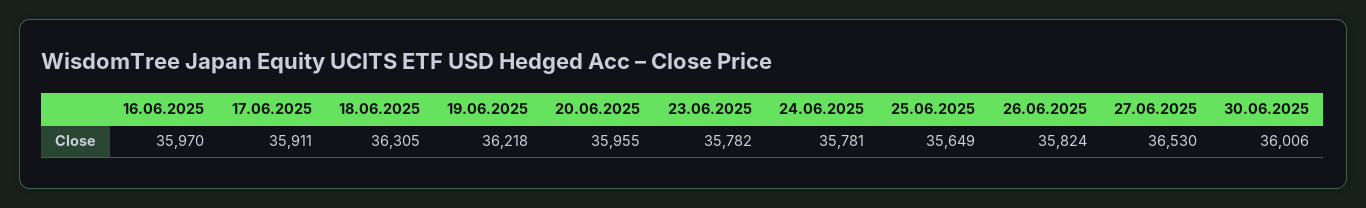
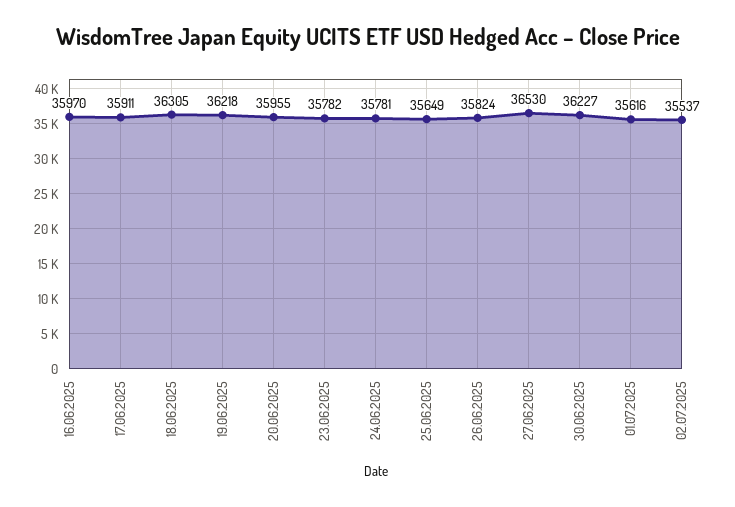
30.06.2025: 36006 -> 36227
01.07.2025: none -> 35616
02.07.2025: none -> 35537

